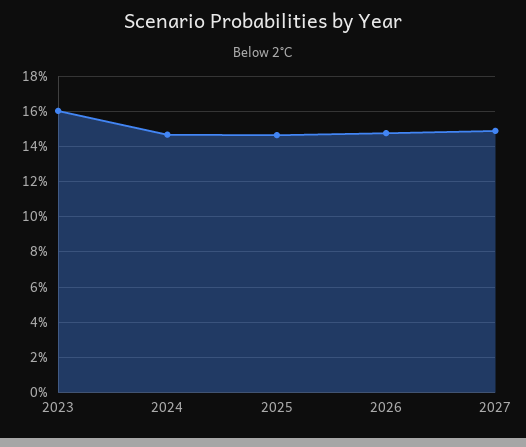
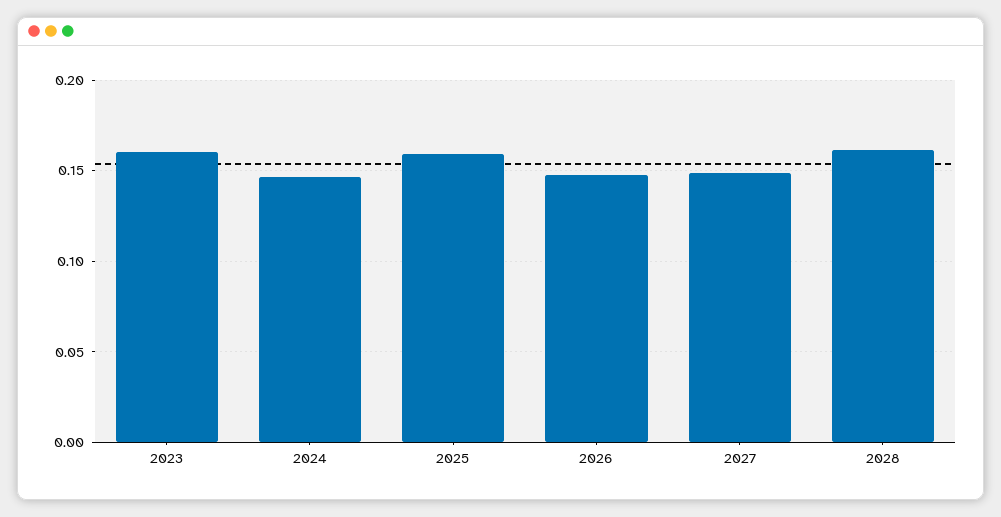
2025: 0.145 -> 0.16
2028: none -> 0.16

